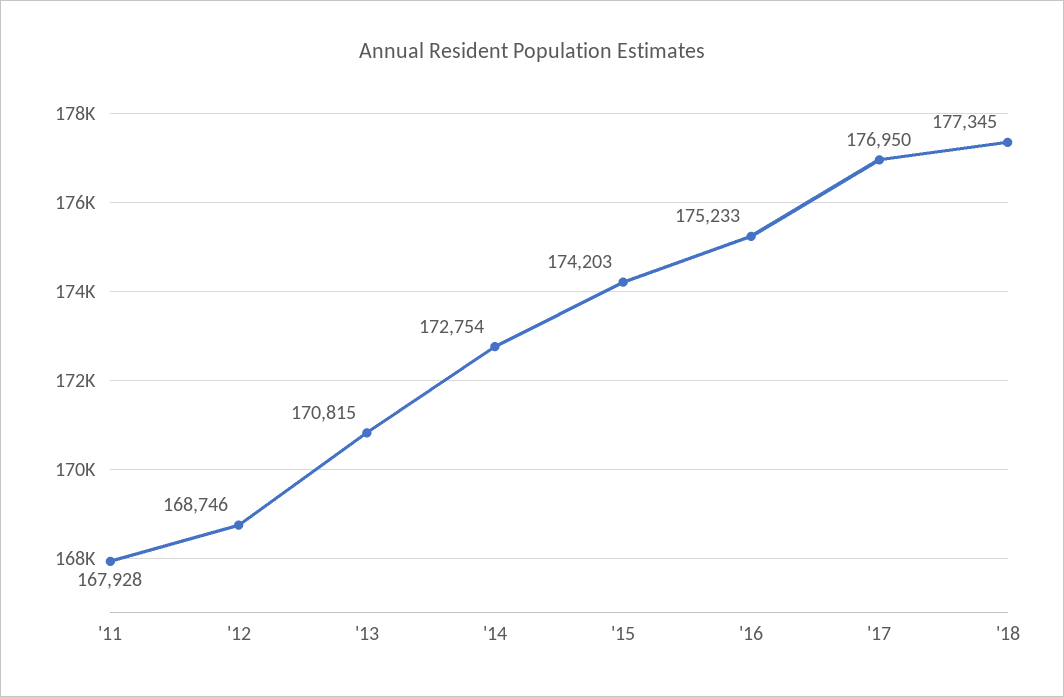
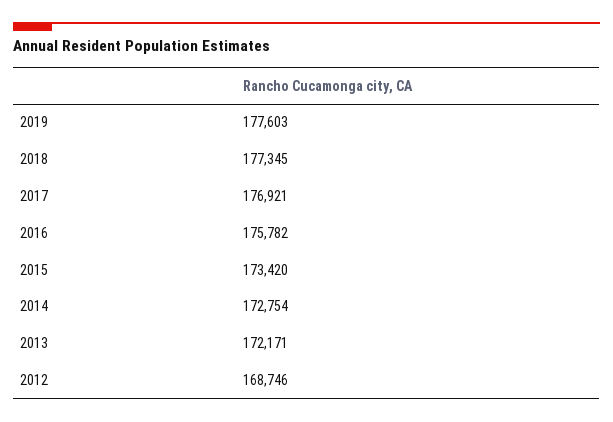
'11: 167928 -> none
'13: 170815 -> 172171
'15: 174203 -> 173420
'16: 175233 -> 175782
'17: 176950 -> 176921
2019: none -> 177603

